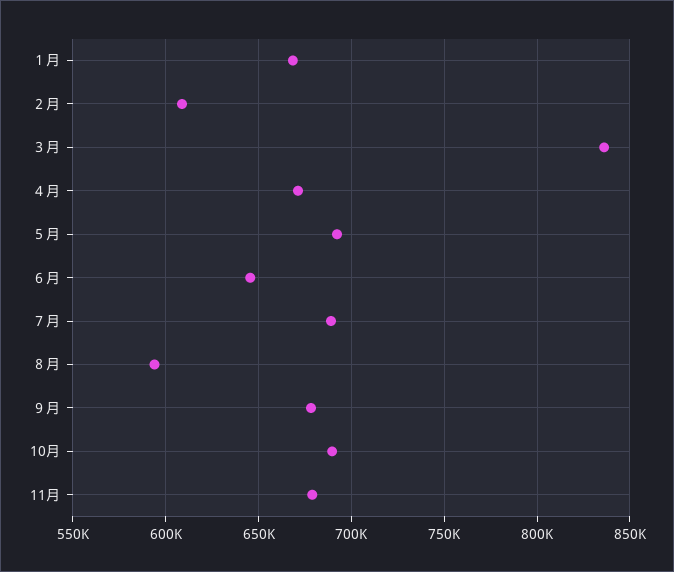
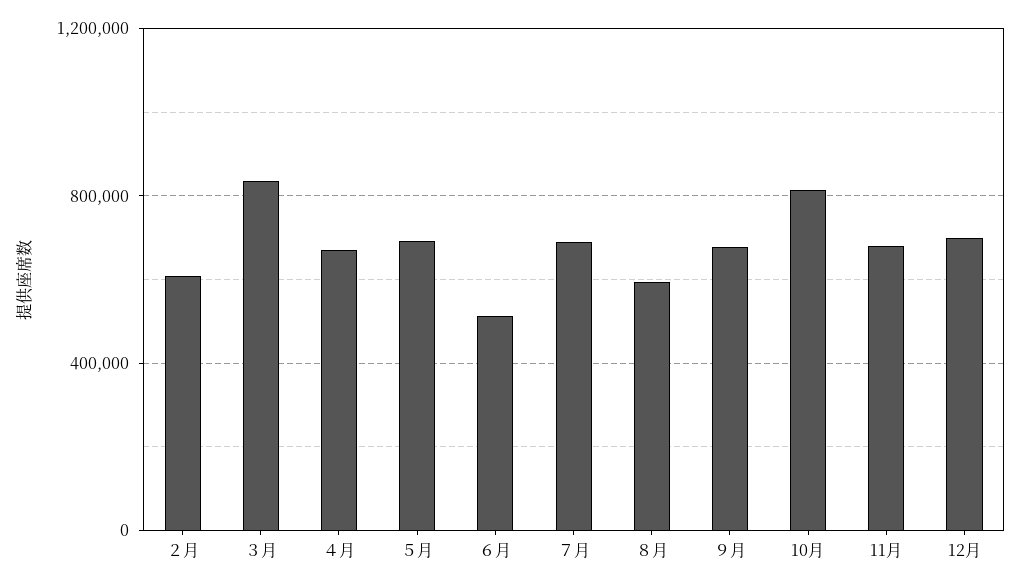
１月: 670000 -> none
６月: 645000 -> 500000
10月: 690000 -> 800000
12月: none -> 700000

